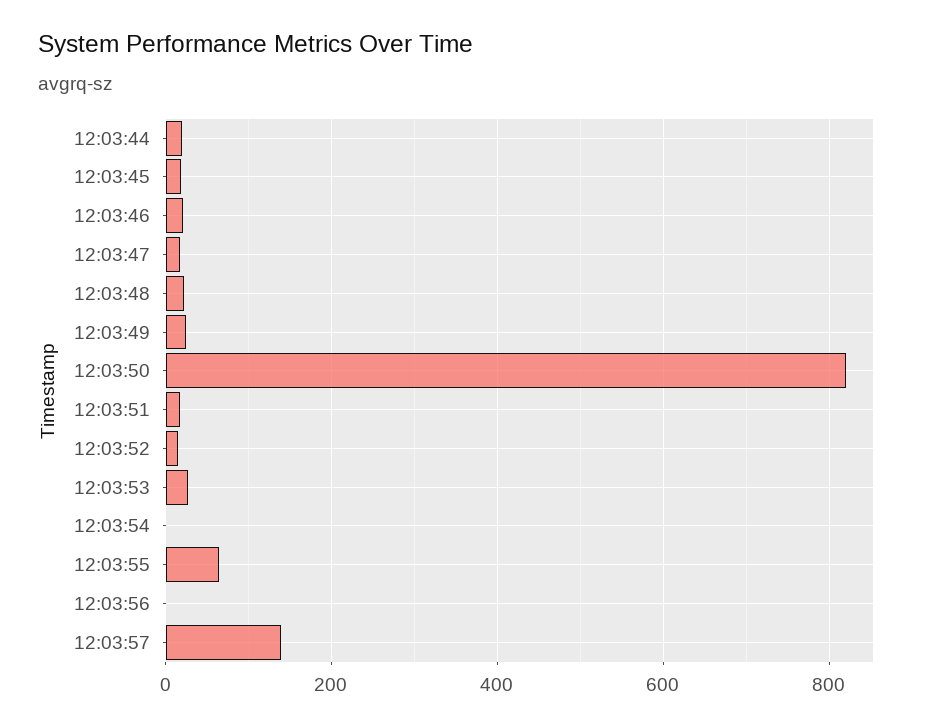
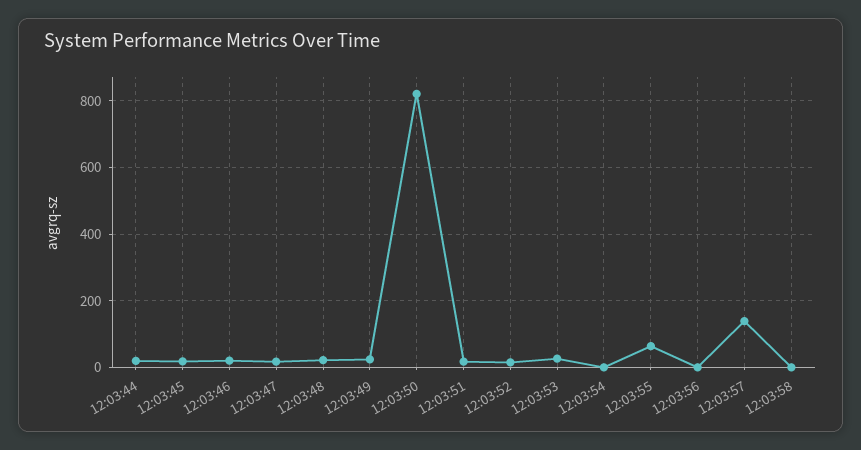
12:03:58: none -> 0

